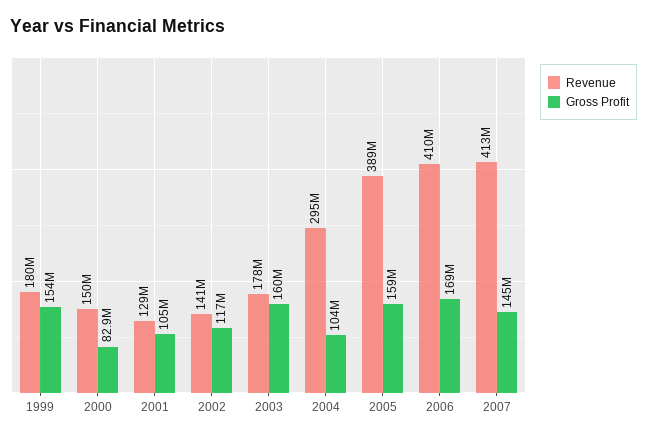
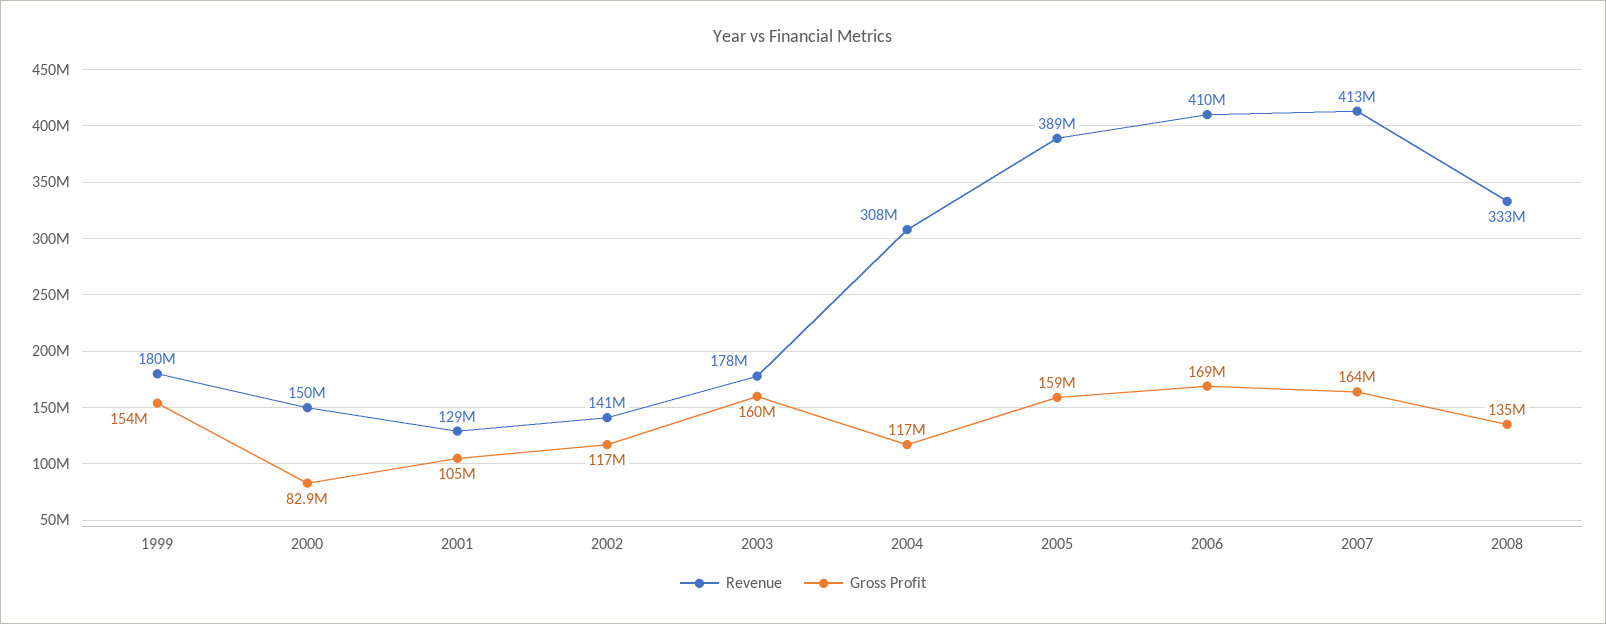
Revenue, 2004: 295000000 -> 308000000
Gross Profit, 2004: 104000000 -> 117000000
Gross Profit, 2007: 145000000 -> 164000000
Revenue, 2008: none -> 333000000
Gross Profit, 2008: none -> 135000000

